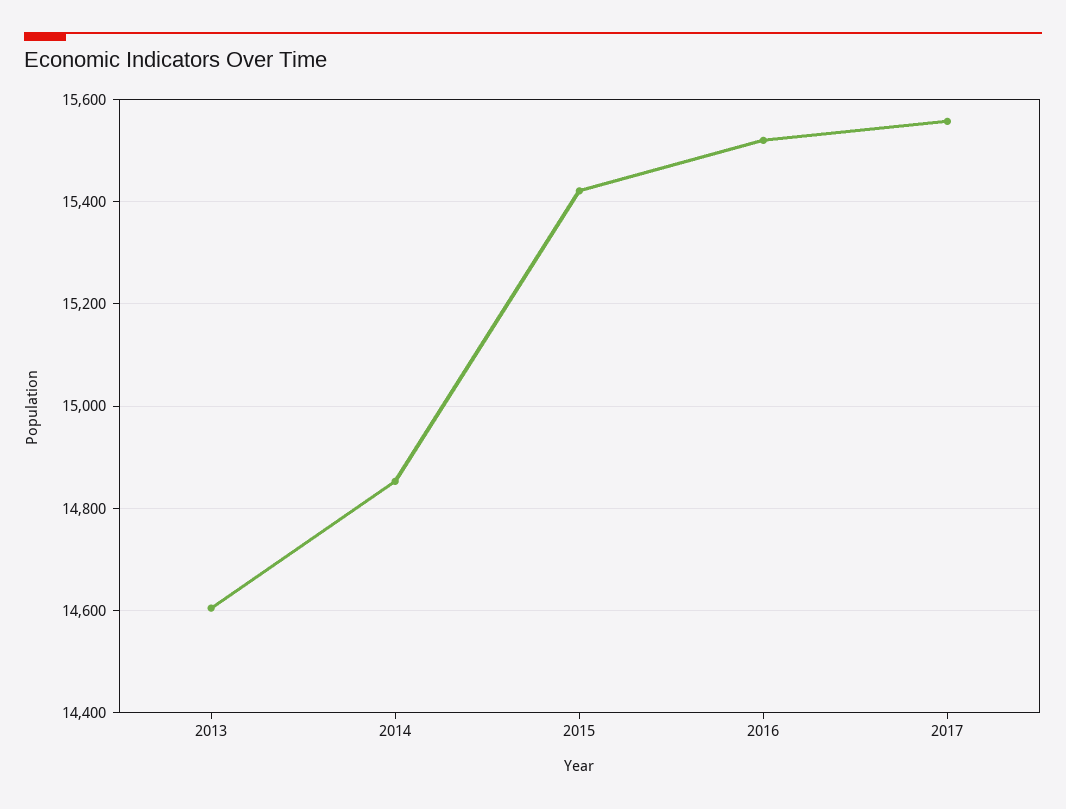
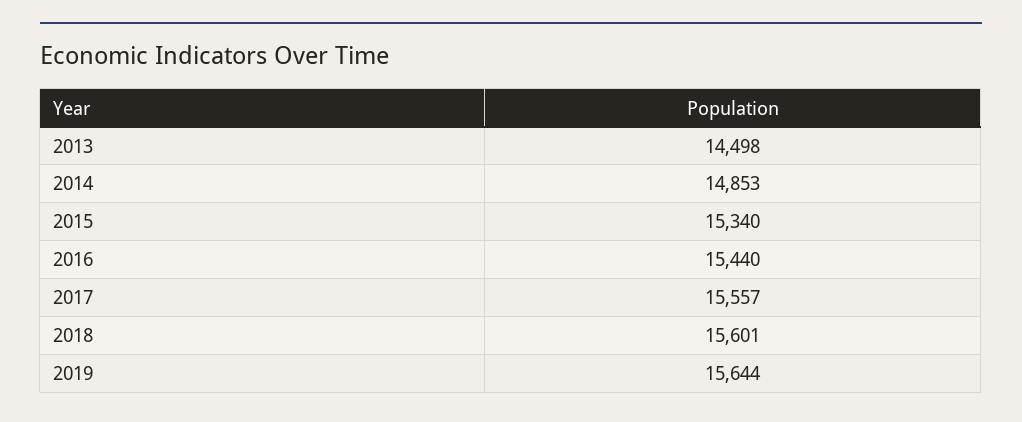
2013: 14600 -> 14498
2015: 15420 -> 15340
2016: 15520 -> 15440
2018: none -> 15601
2019: none -> 15644

